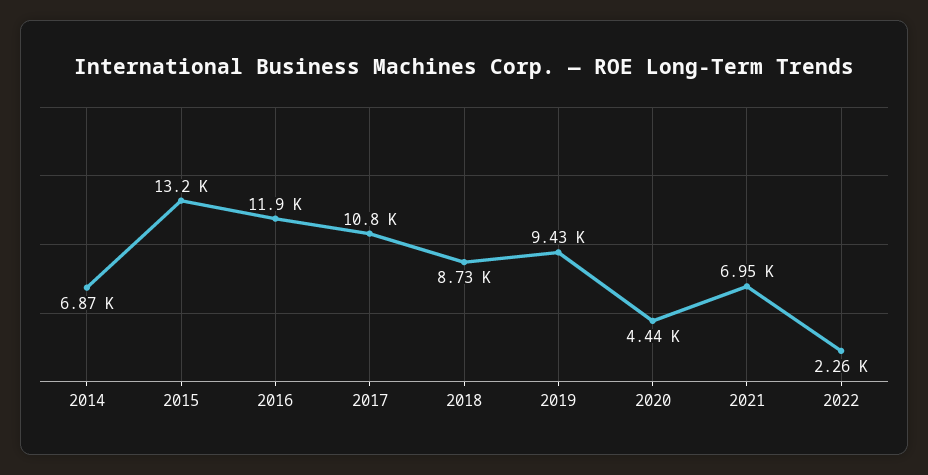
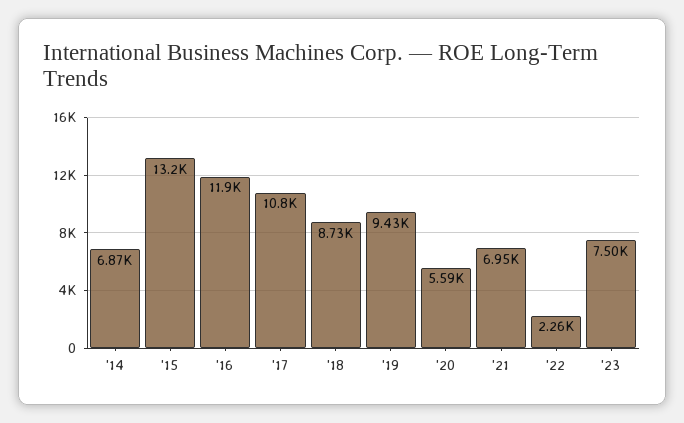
2020: 4440 -> 5590
'23: none -> 7500

